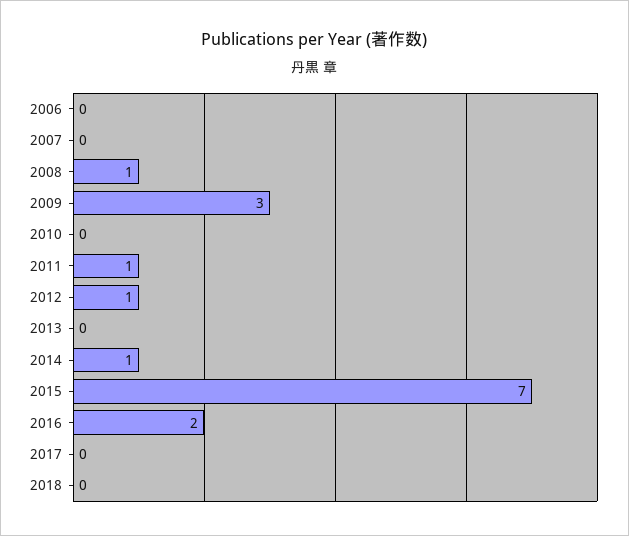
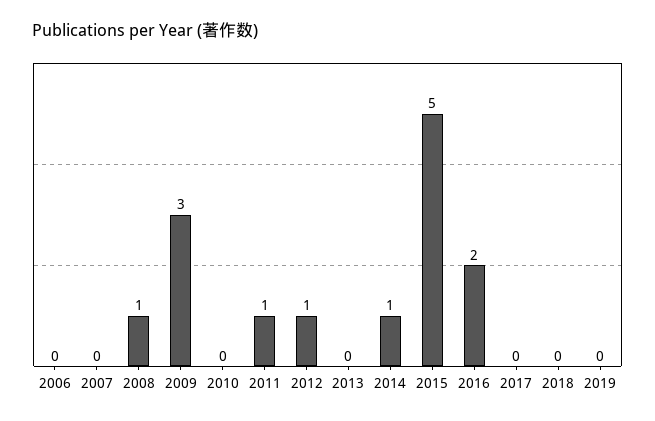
2015: 7 -> 5
2019: none -> 0

